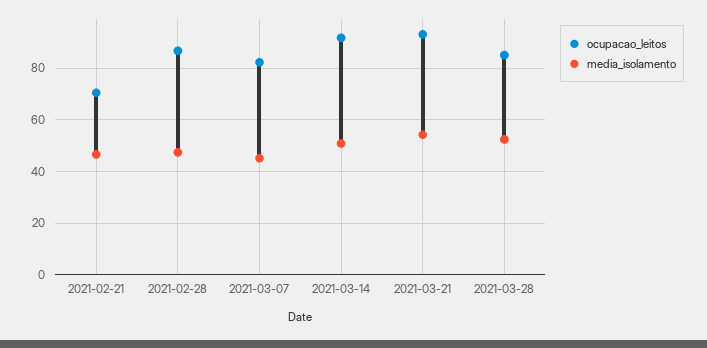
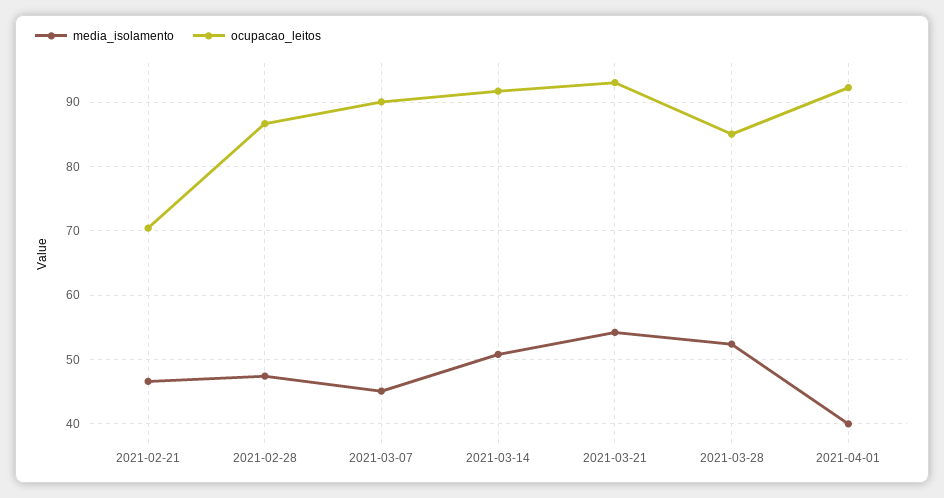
ocupacao_leitos, 2021-03-07: 82.5 -> 90
media_isolamento, 2021-04-01: none -> 40
ocupacao_leitos, 2021-04-01: none -> 92

